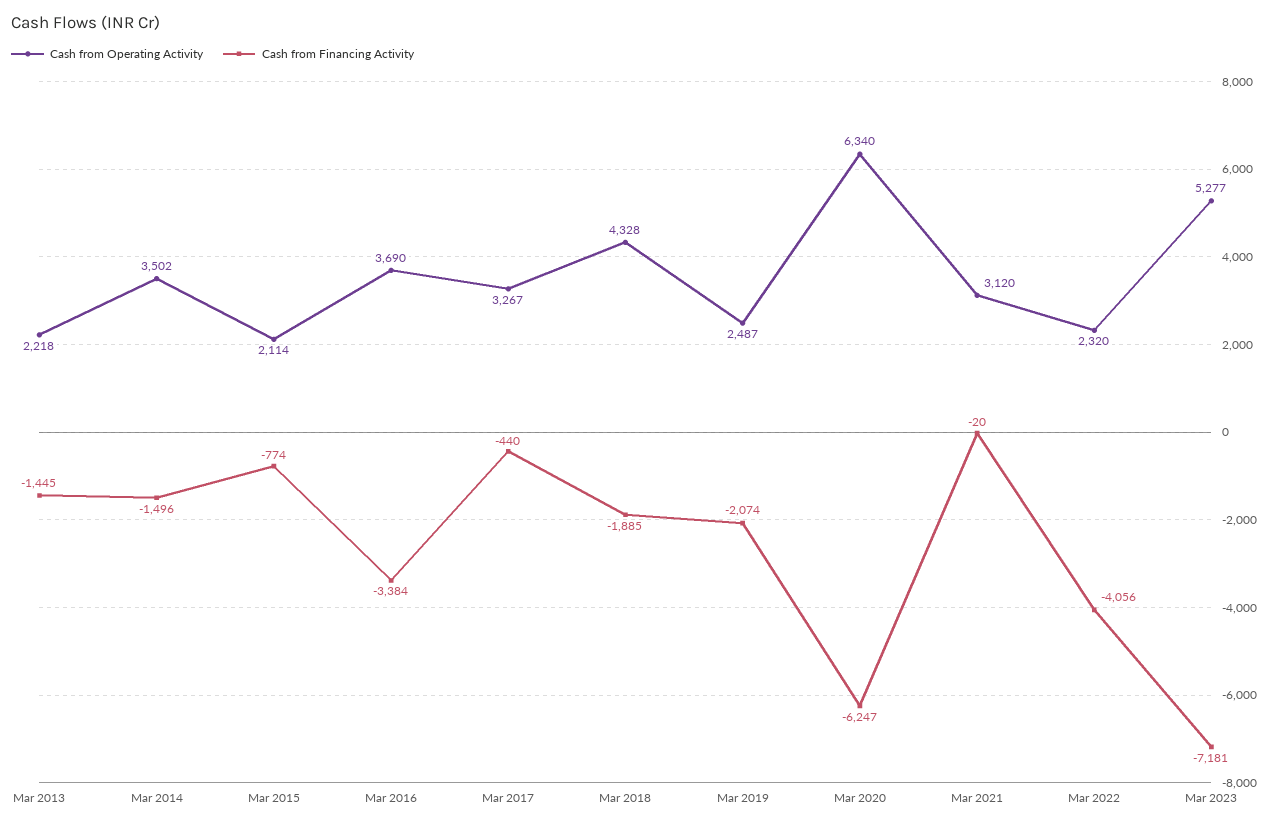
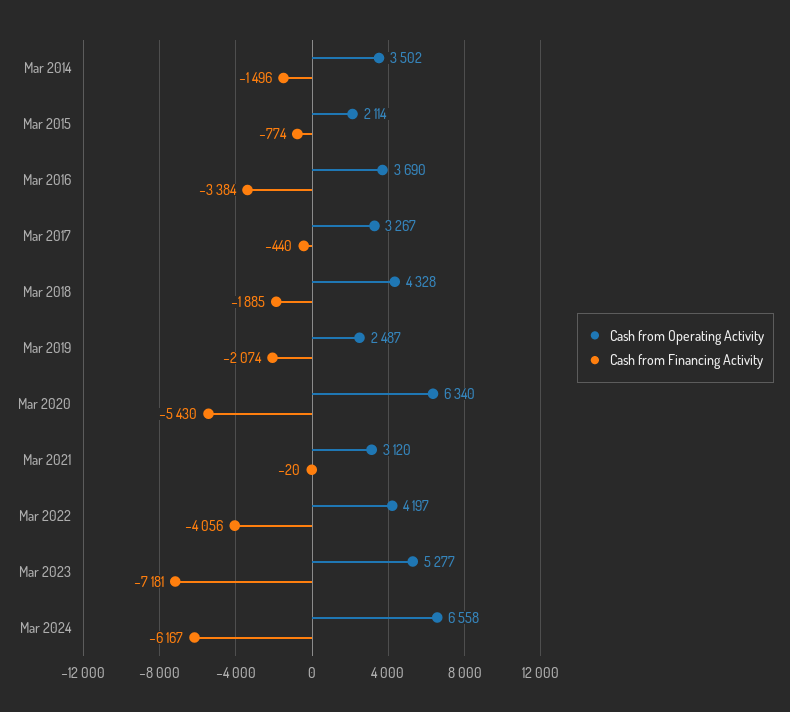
Cash from Operating Activity, Mar 2013: 2218 -> none
Cash from Financing Activity, Mar 2013: -1445 -> none
Cash from Financing Activity, Mar 2020: -6247 -> -5430
Cash from Operating Activity, Mar 2022: 2320 -> 4197
Cash from Operating Activity, Mar 2024: none -> 6558
Cash from Financing Activity, Mar 2024: none -> -6167

